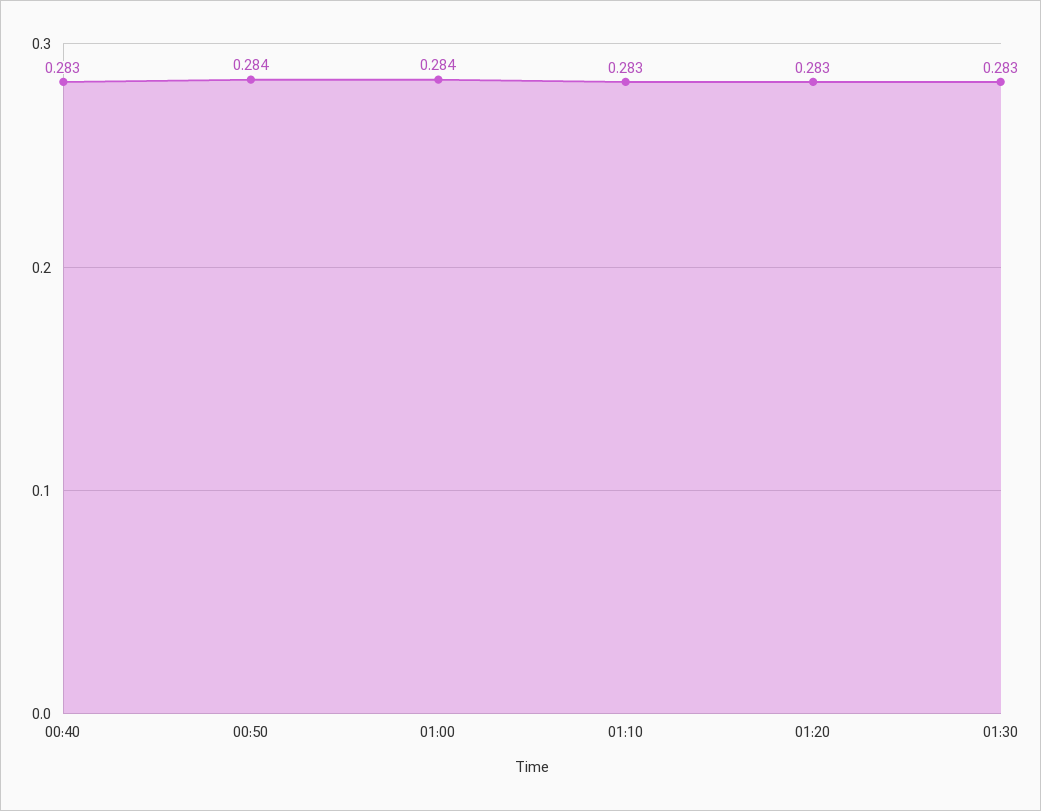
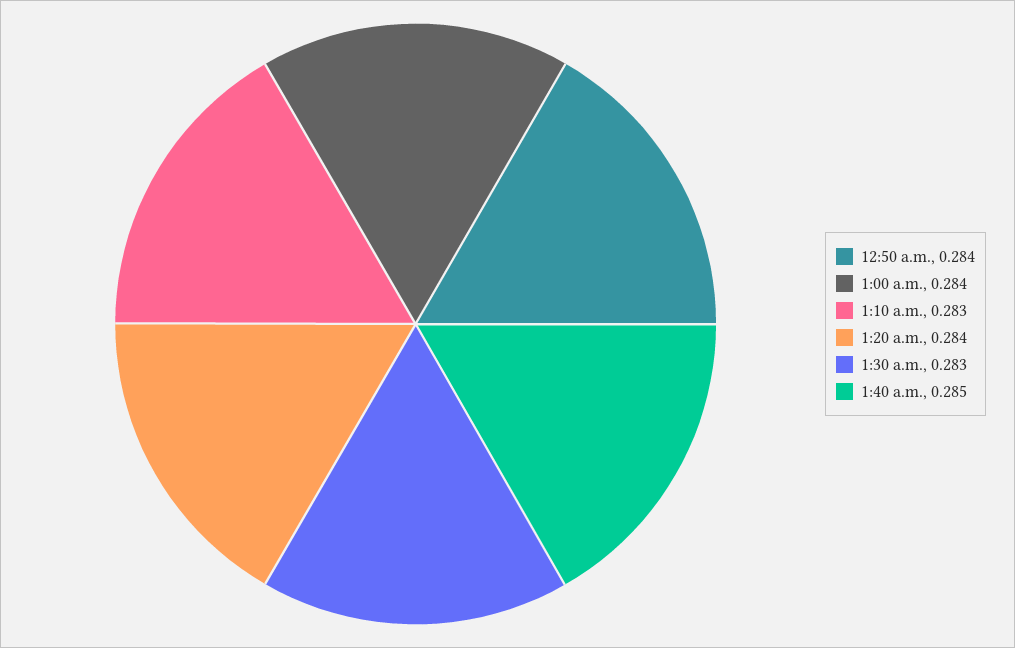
00:40: 0.283 -> none
01:20: 0.283 -> 0.284
1:40 a.m.: none -> 0.285

